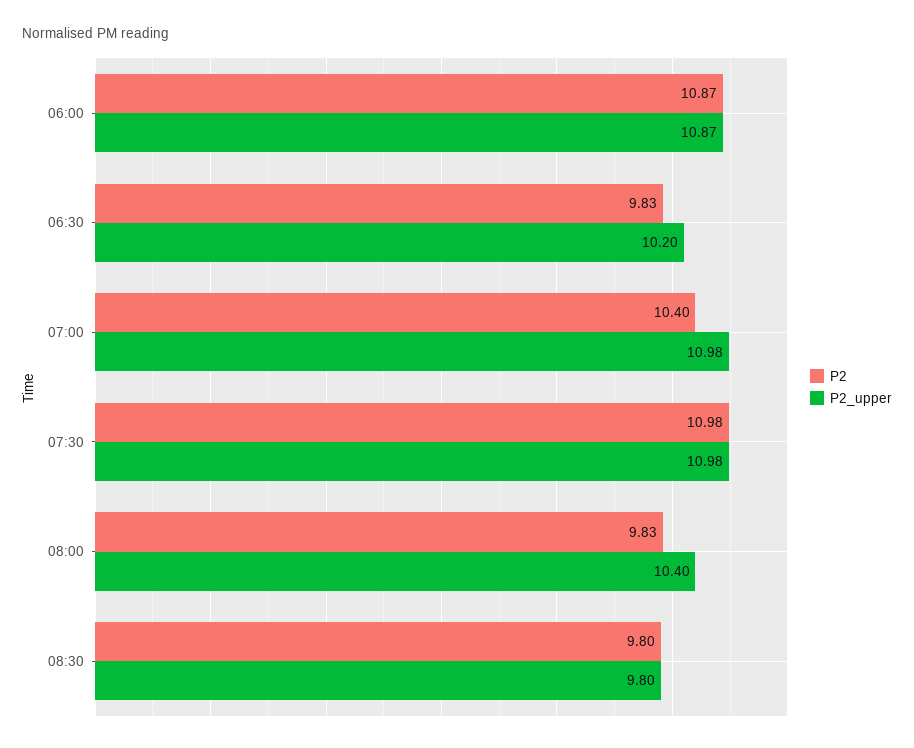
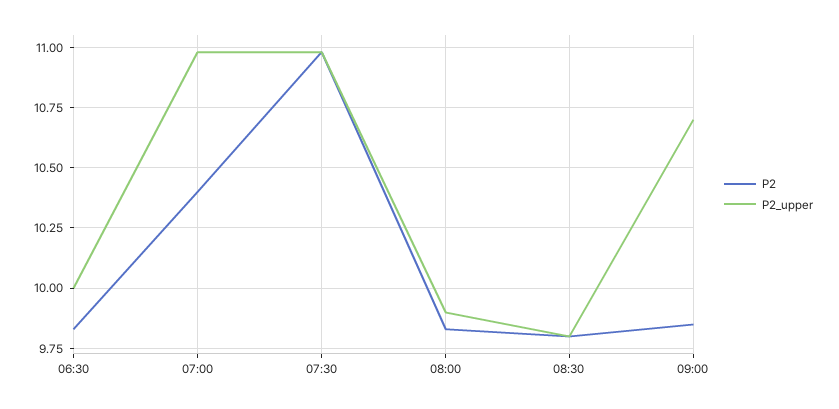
P2, 06:00: 10.87 -> none
P2_upper, 06:00: 10.87 -> none
P2_upper, 06:30: 10.2 -> 10
P2_upper, 08:00: 10.4 -> 9.9
P2, 09:00: none -> 9.85
P2_upper, 09:00: none -> 10.7

